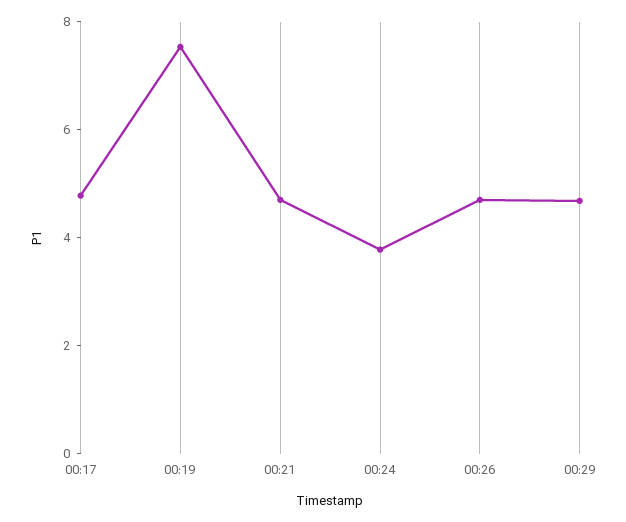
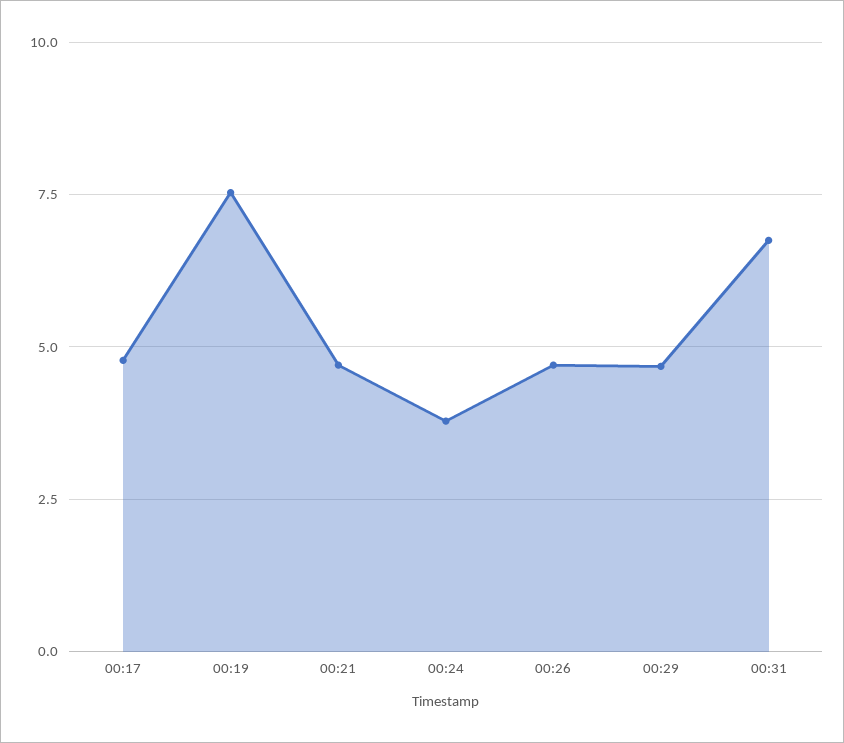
00:31: none -> 6.75

